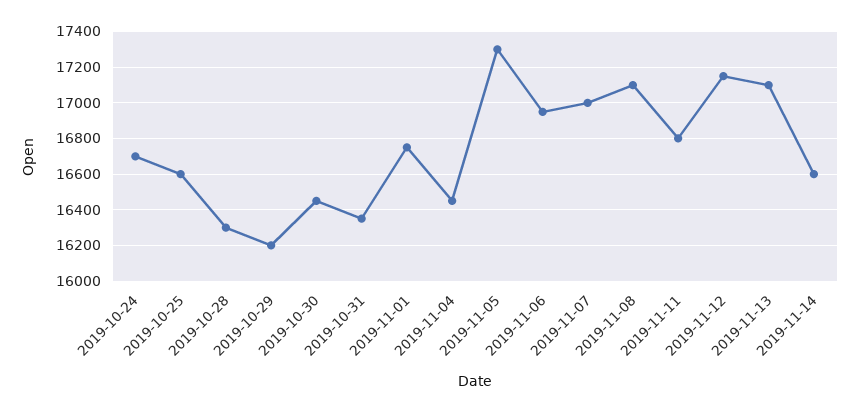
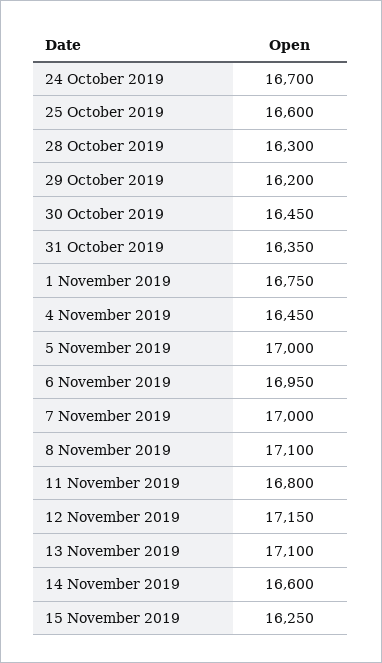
2019-11-05: 17300 -> 17000
15 November 2019: none -> 16250

